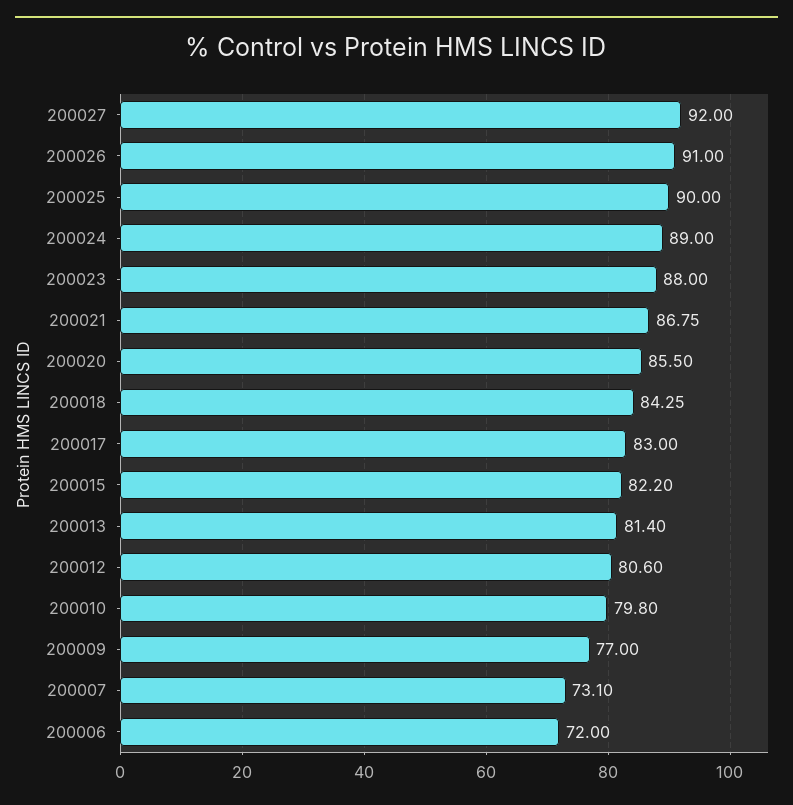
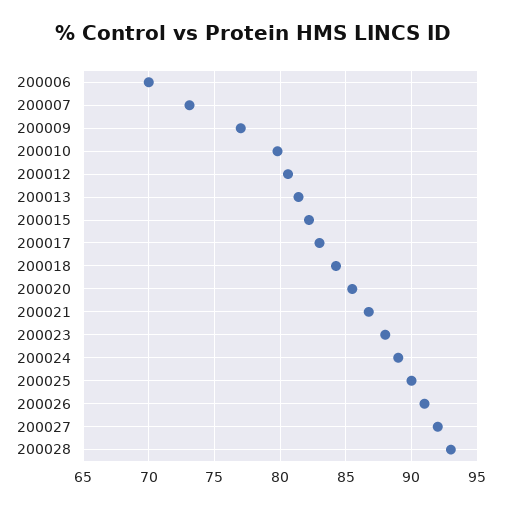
200006: 72 -> 70
200028: none -> 93

